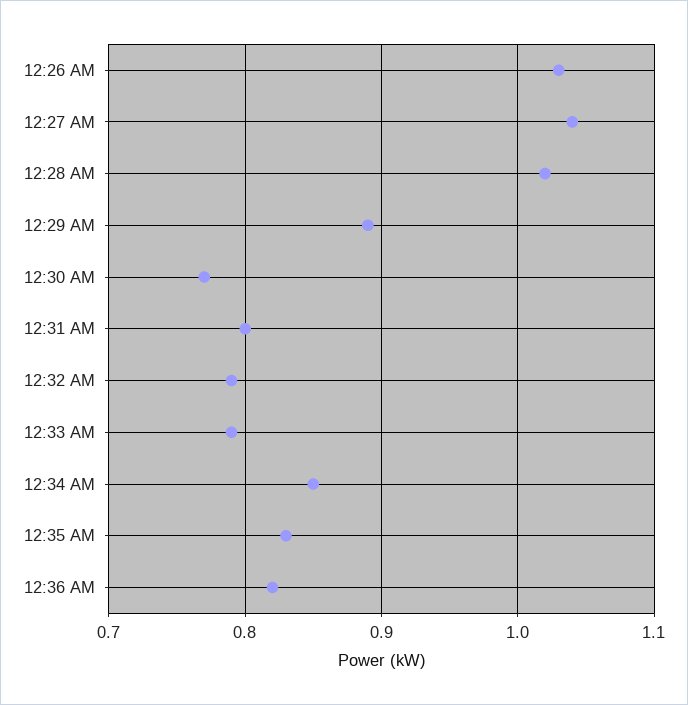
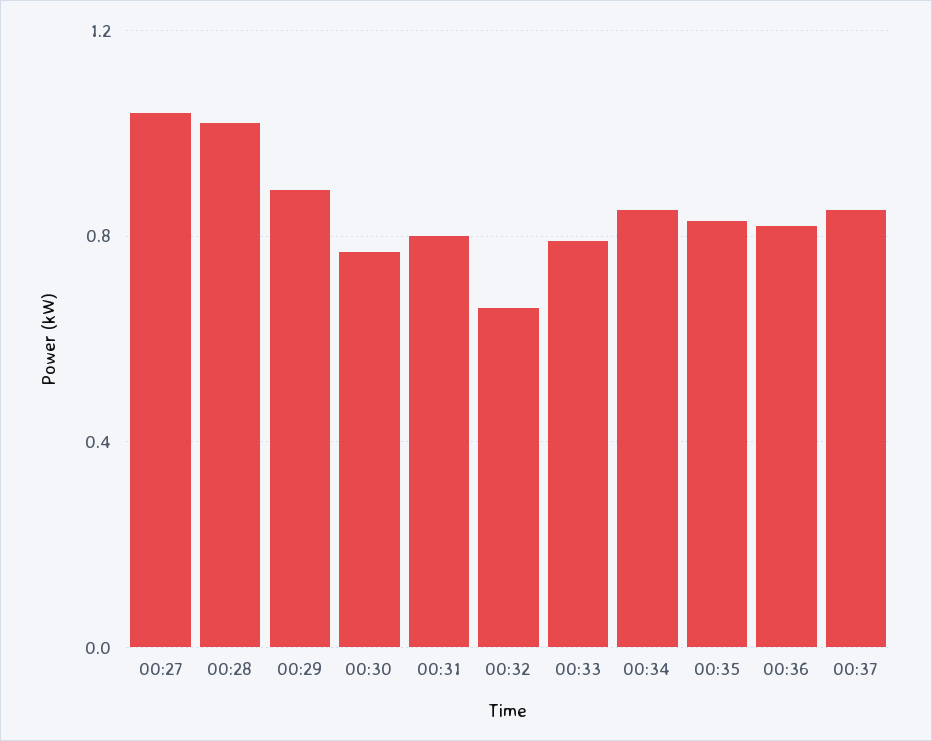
12:26 AM: 1.03 -> none
12:32 AM: 0.79 -> 0.65
00:37: none -> 0.85

